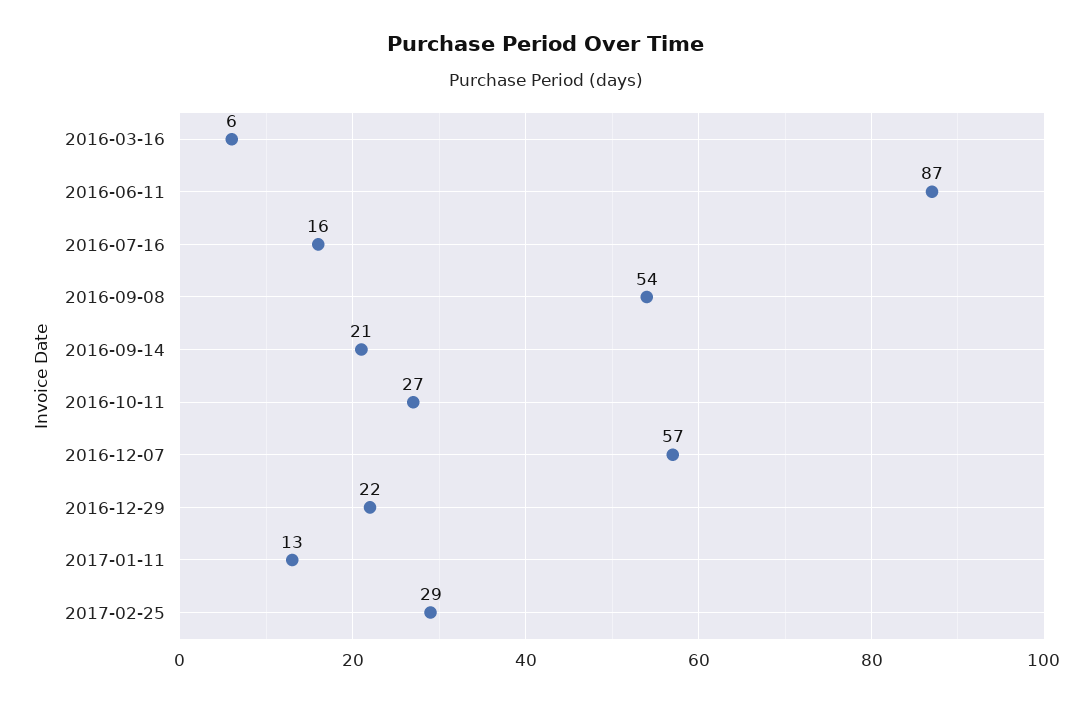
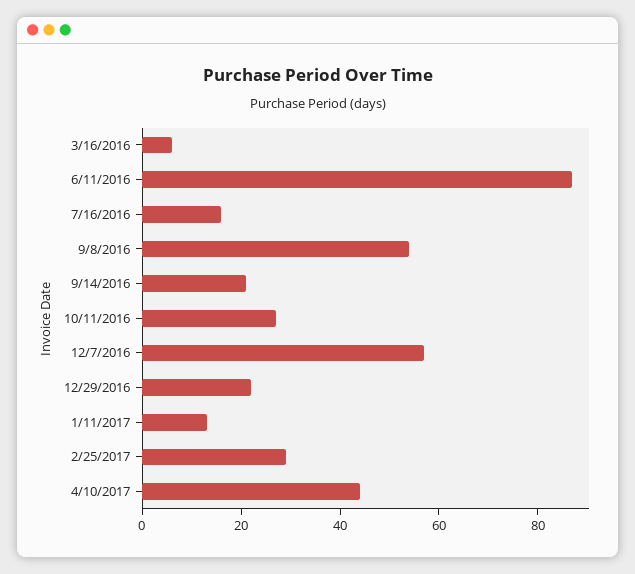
4/10/2017: none -> 45

